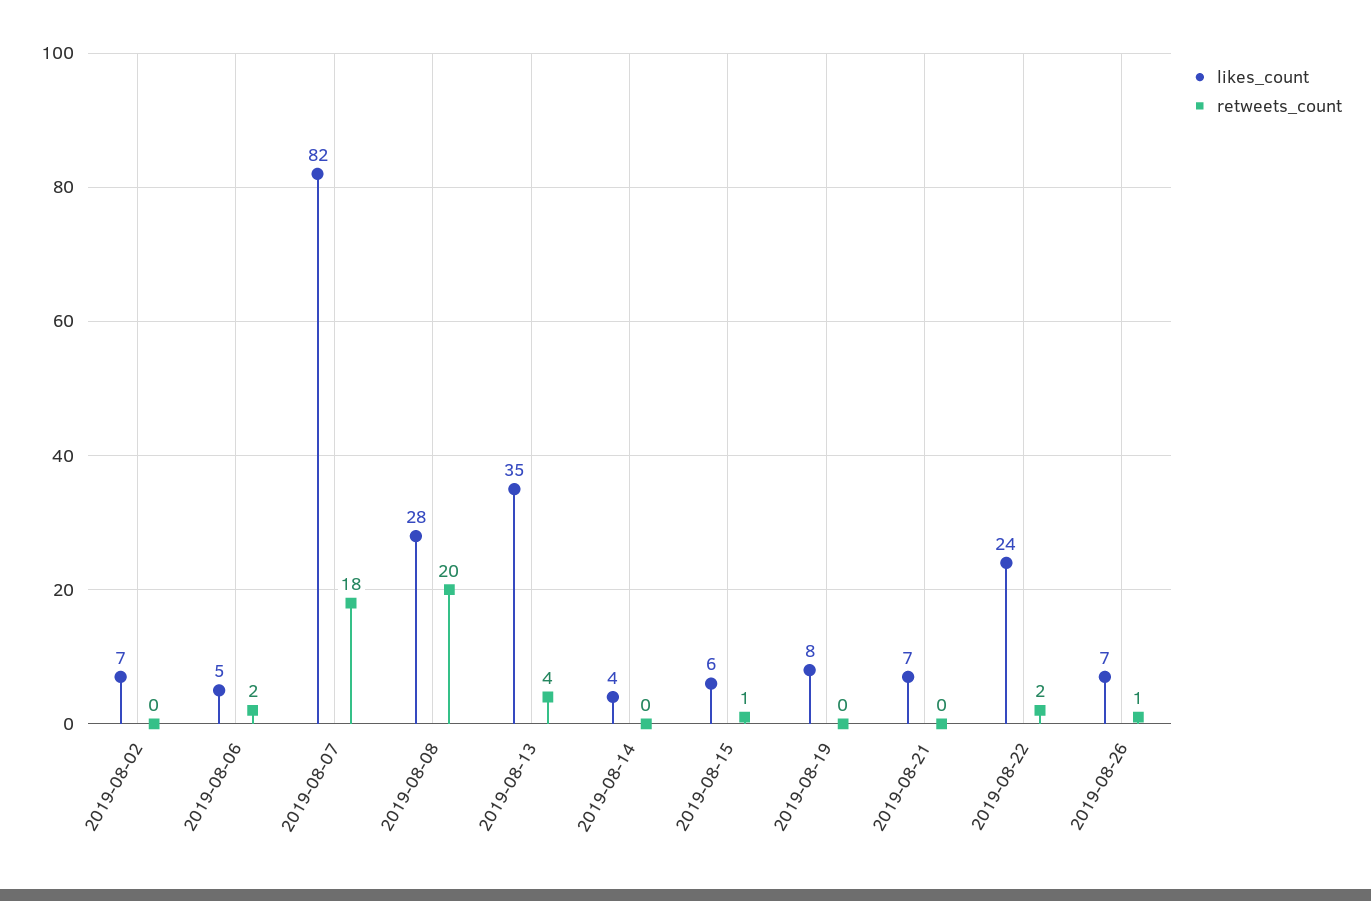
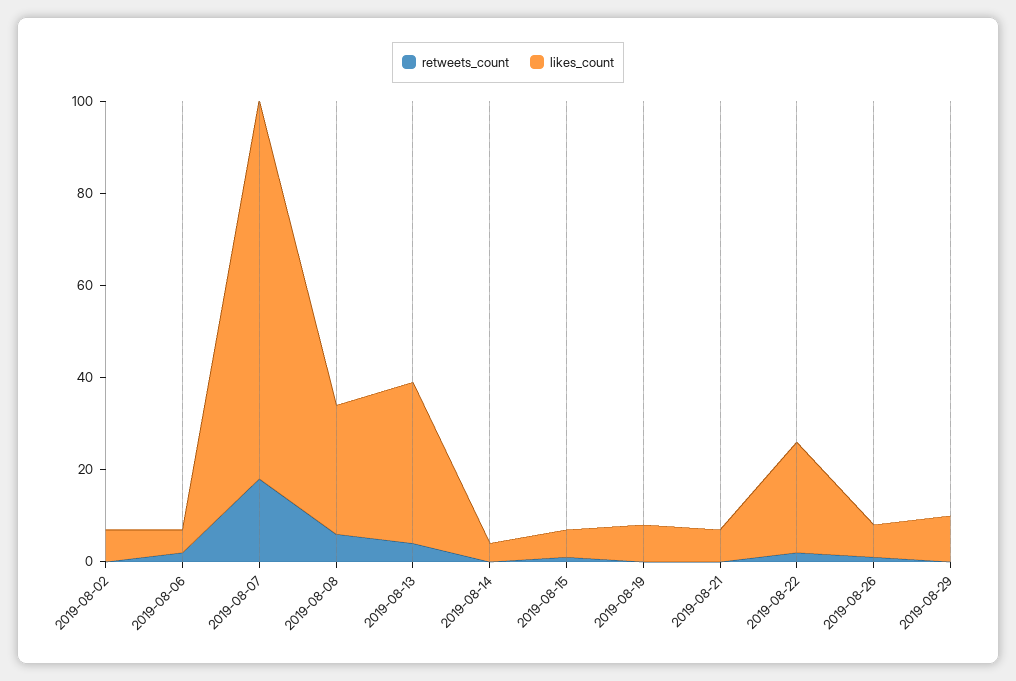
retweets_count, 2019-08-08: 20 -> 5
retweets_count, 2019-08-29: none -> 0
likes_count, 2019-08-29: none -> 10

